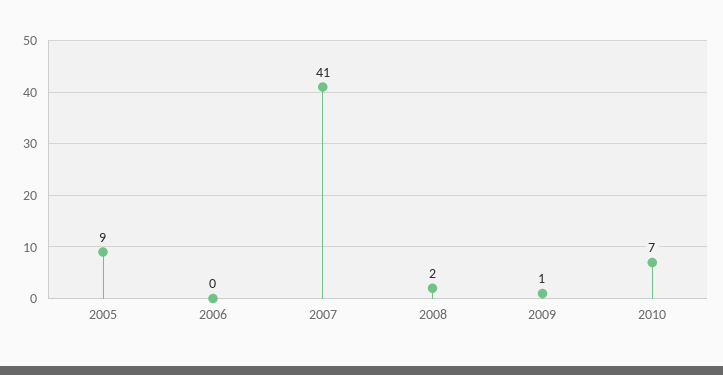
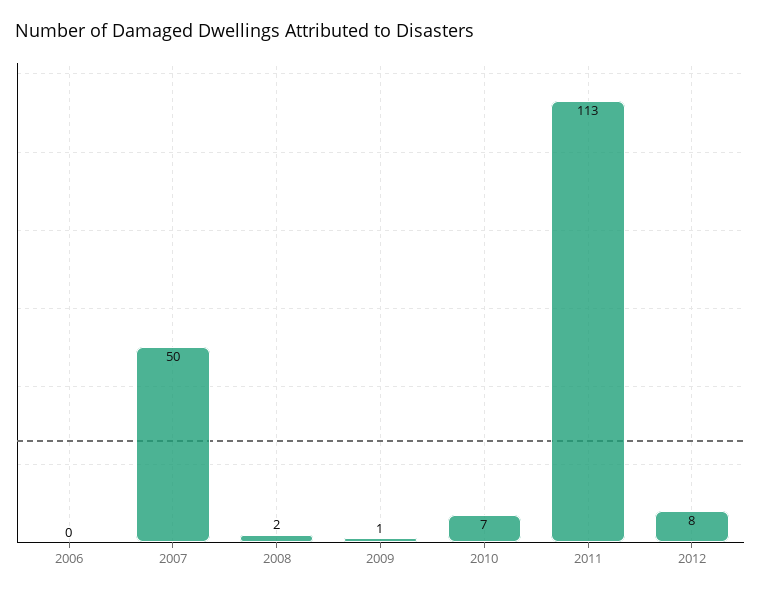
2005: 9 -> none
2007: 41 -> 50
2011: none -> 113
2012: none -> 8

